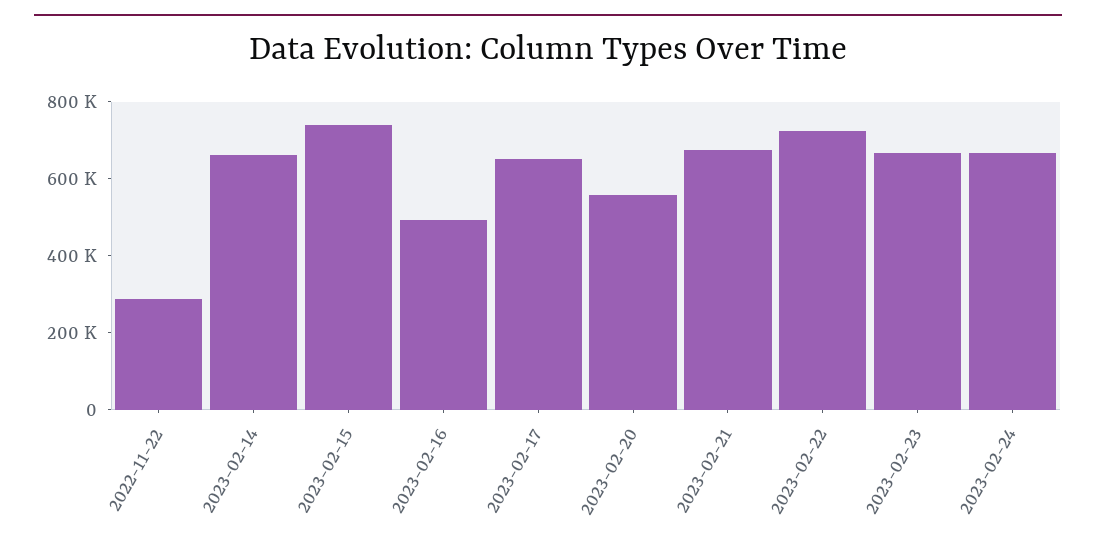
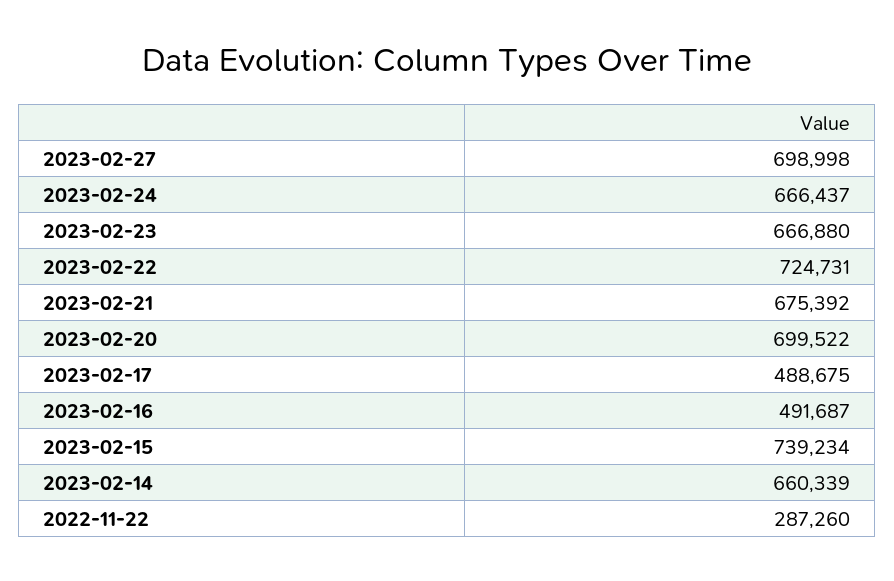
2023-02-17: 650000 -> 488675
2023-02-20: 550000 -> 699522
2023-02-27: none -> 698998

